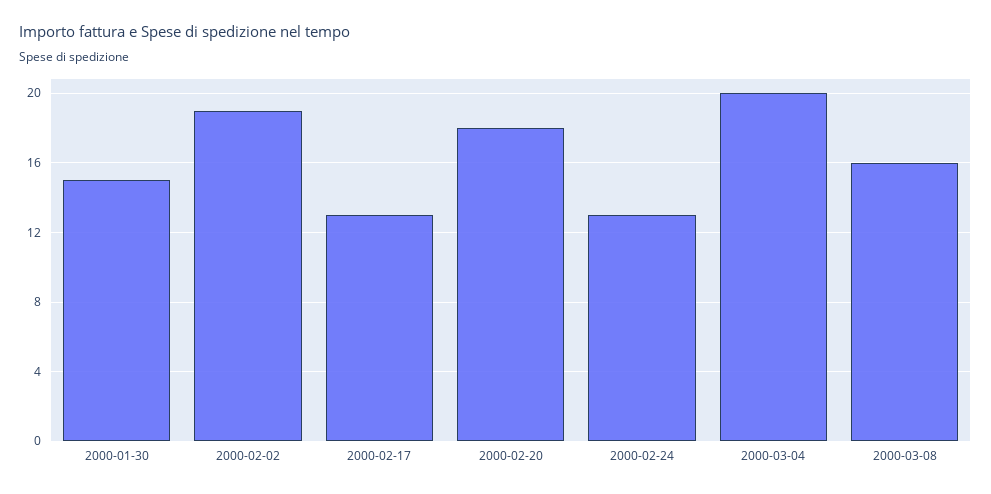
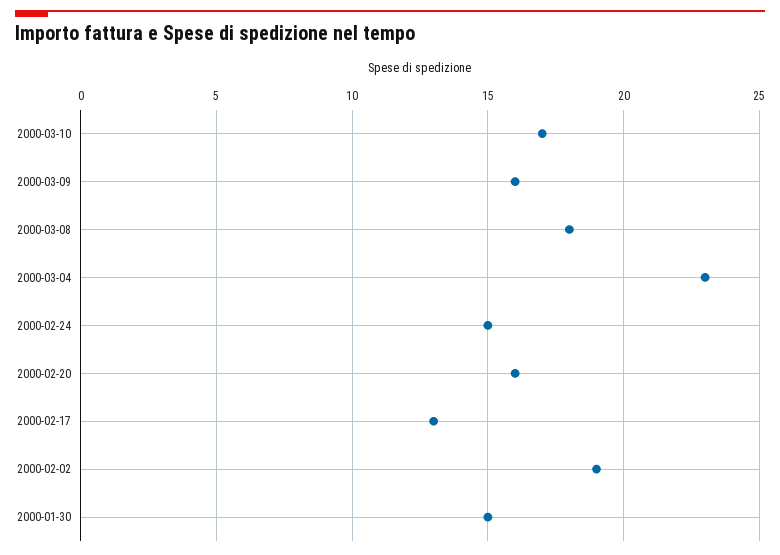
2000-02-20: 18 -> 16
2000-02-24: 13 -> 15
2000-03-04: 20 -> 23
2000-03-08: 16 -> 18
2000-03-10: none -> 17
2000-03-09: none -> 16

